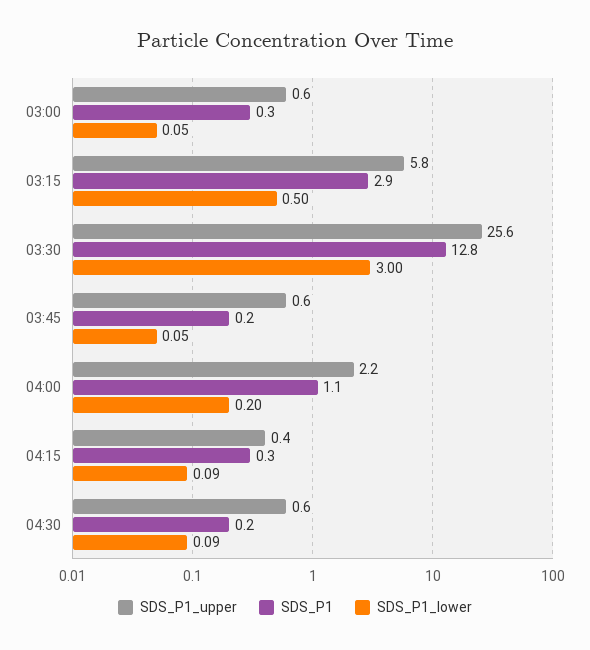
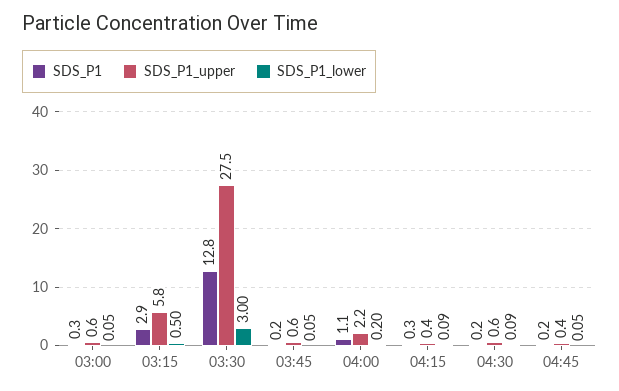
SDS_P1_upper, 03:30: 25.6 -> 27.5
SDS_P1, 04:45: none -> 0.2
SDS_P1_upper, 04:45: none -> 0.4
SDS_P1_lower, 04:45: none -> 0.05

